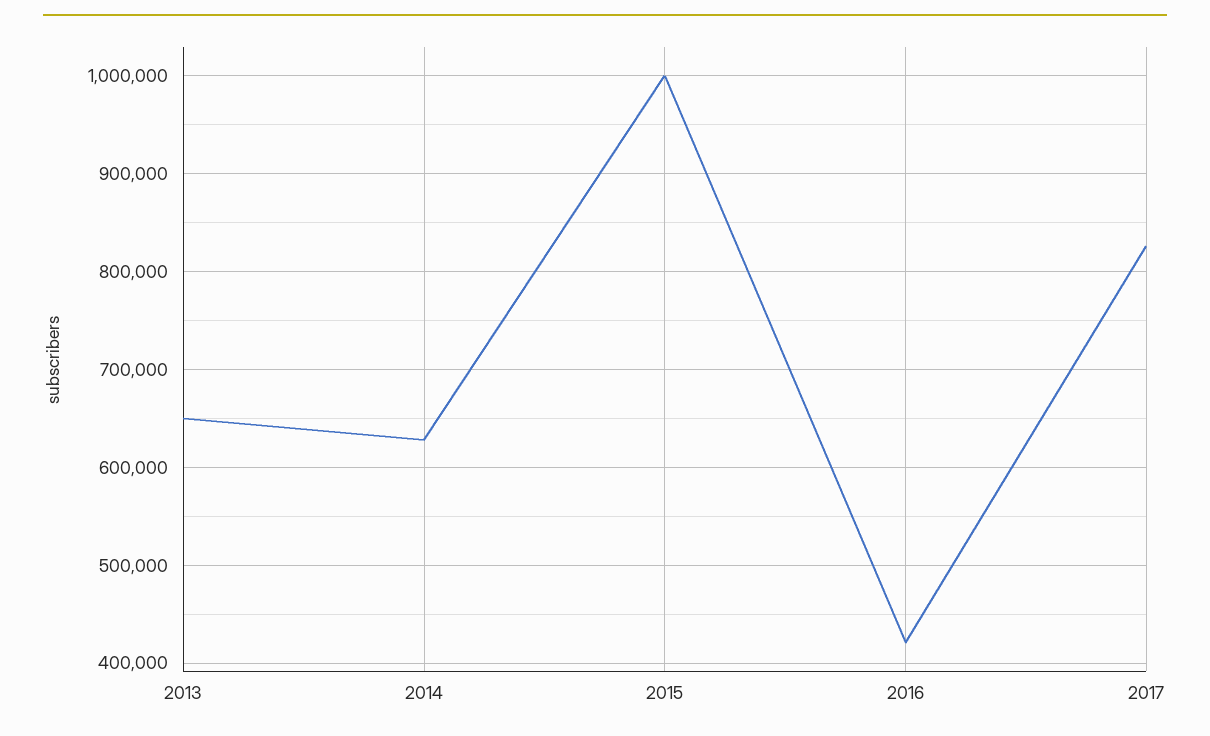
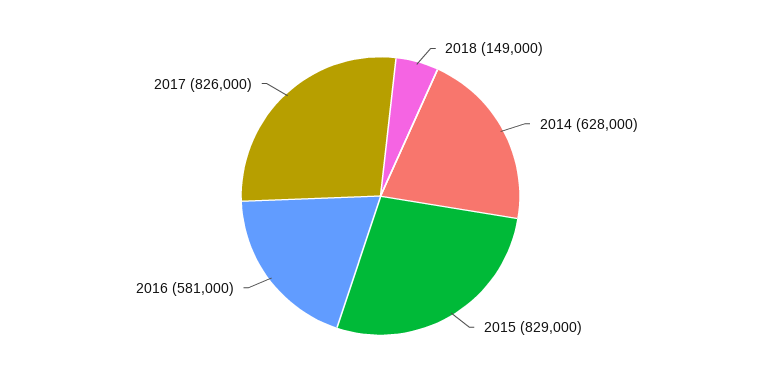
2013: 650000 -> none
2015: 1000000 -> 829000
2016: 420000 -> 581000
2018: none -> 149000

